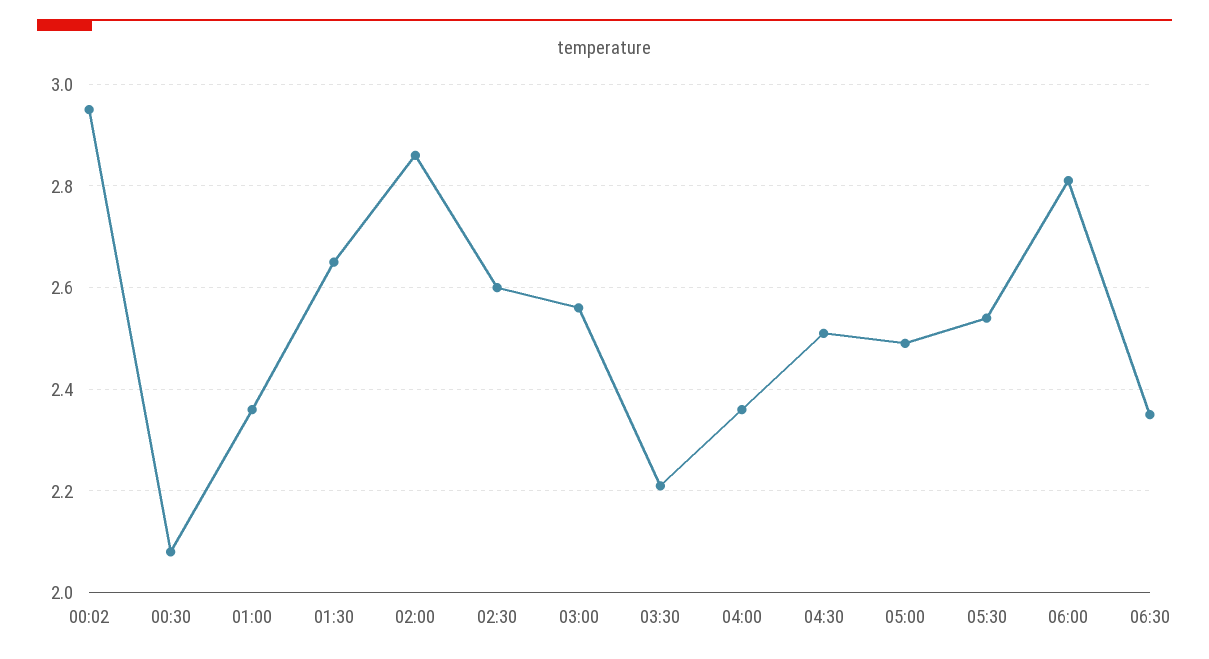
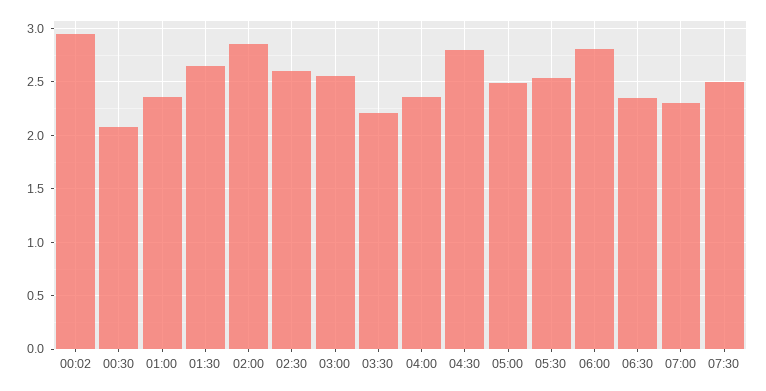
04:30: 2.5 -> 2.8
07:00: none -> 2.3
07:30: none -> 2.5

